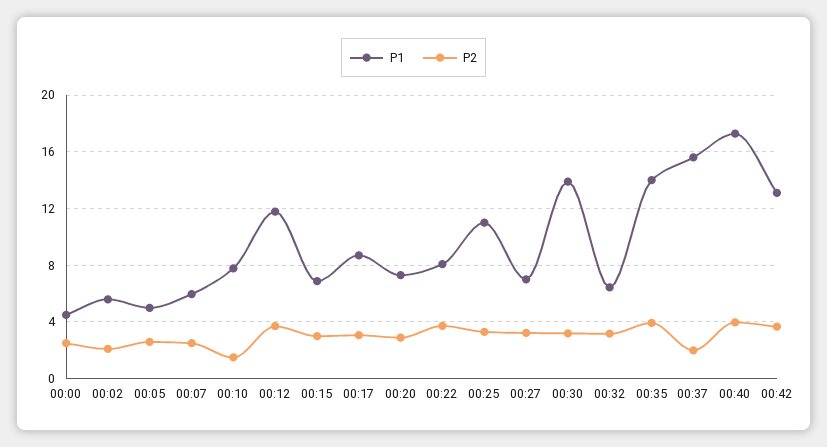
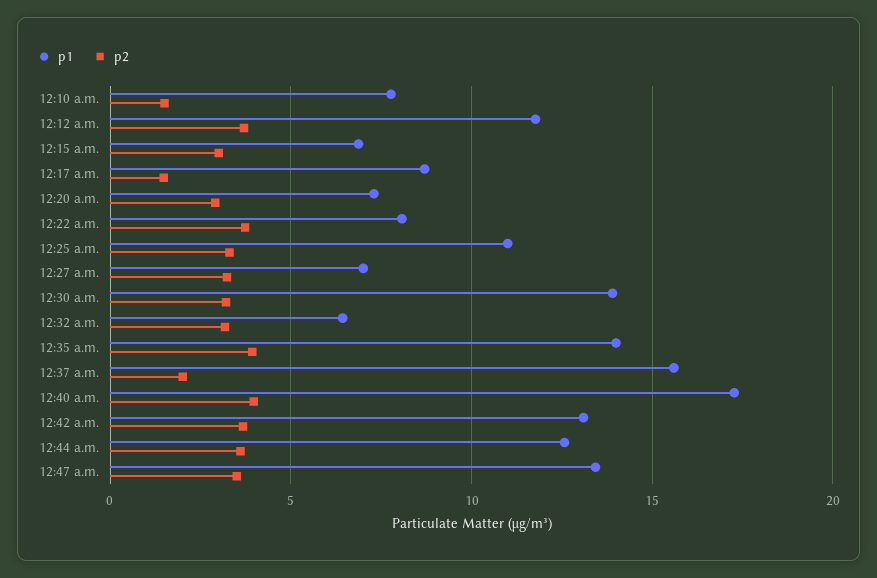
P1, 00:00: 4.5 -> none
P2, 00:00: 2.5 -> none
P1, 00:02: 5.5 -> none
P2, 00:02: 2 -> none
P1, 00:05: 5 -> none
P2, 00:05: 2.5 -> none
P1, 00:07: 6 -> none
P2, 00:07: 2.5 -> none
P2, 00:17: 3 -> 1.5
P1, 12:44 a.m.: none -> 12.5
P2, 12:44 a.m.: none -> 3.5
P1, 12:47 a.m.: none -> 13.5
P2, 12:47 a.m.: none -> 3.5

